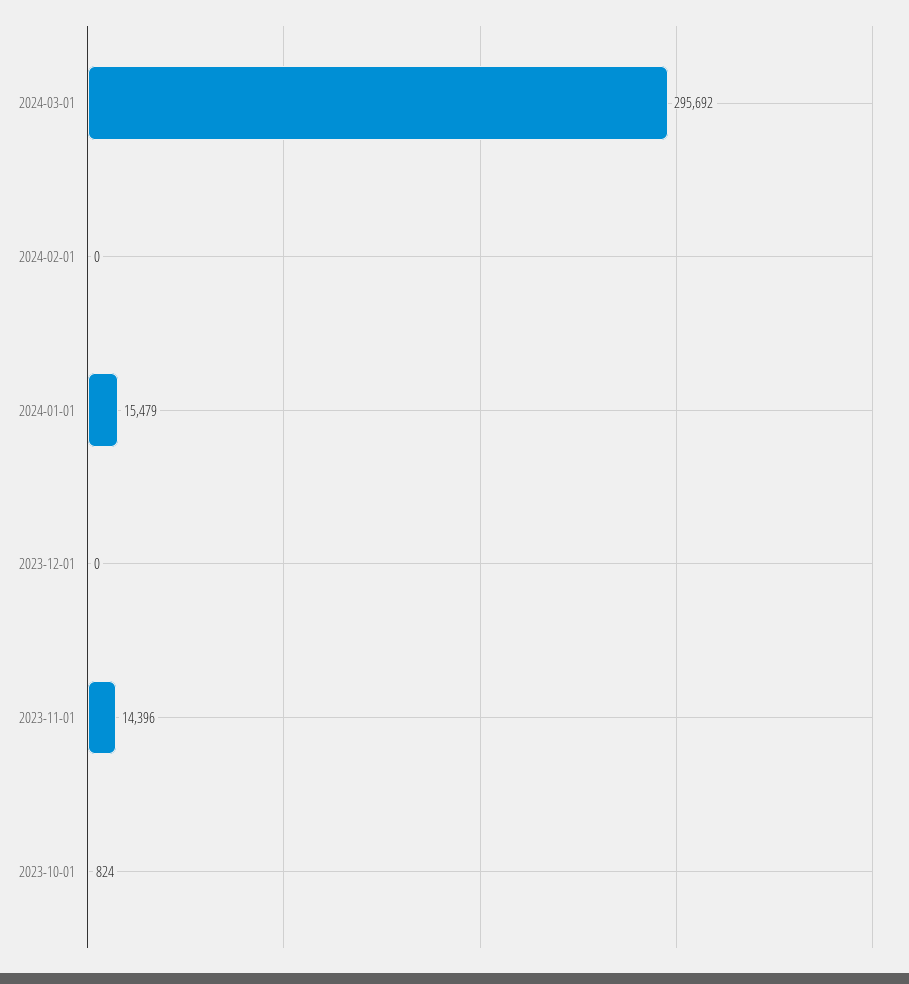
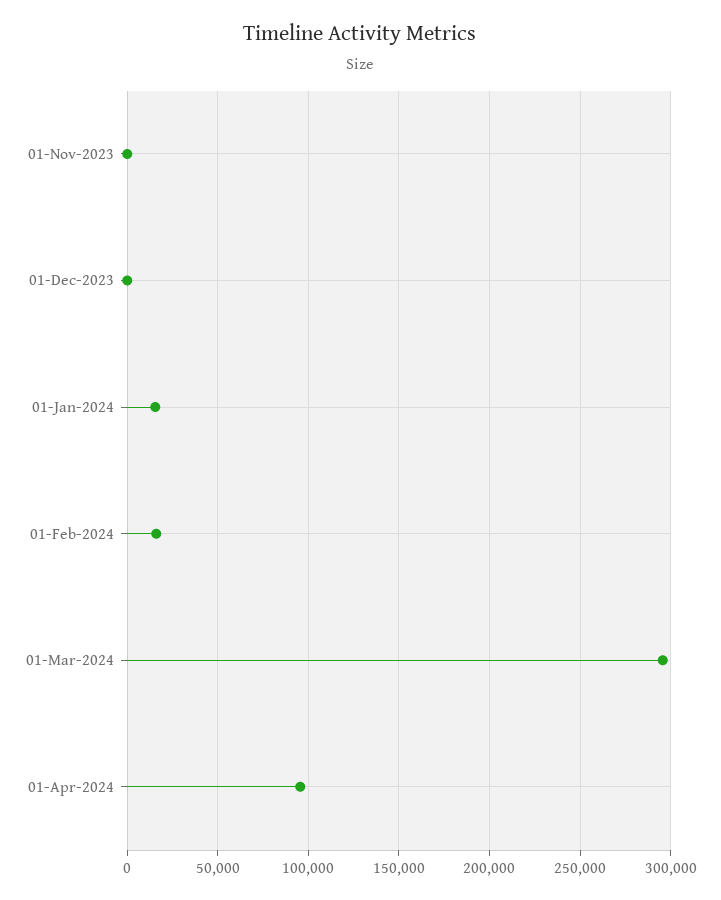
2024-02-01: 0 -> 15000
2023-11-01: 14396 -> 0
2023-10-01: 824 -> none
01-Apr-2024: none -> 95000

